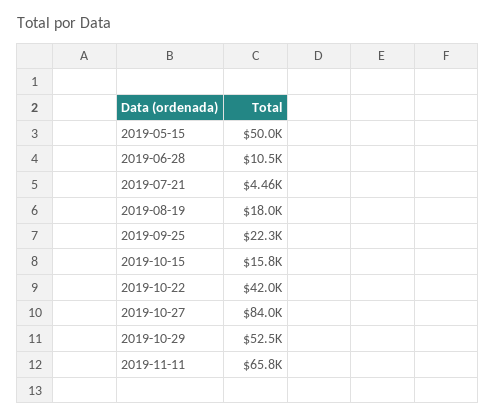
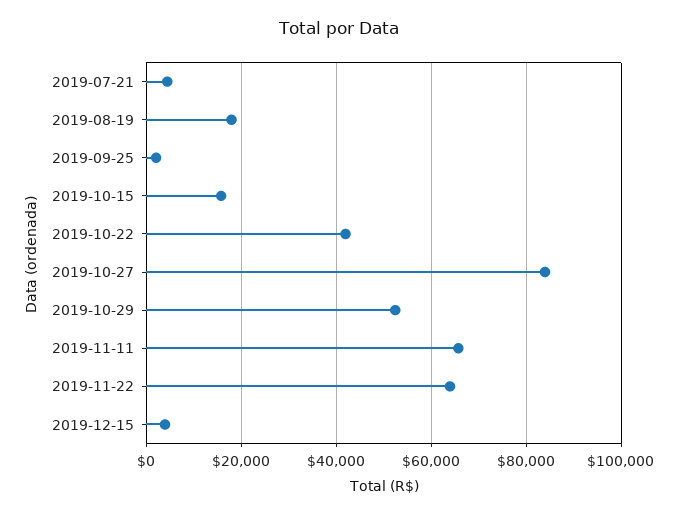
2019-05-15: 50000 -> none
2019-06-28: 10500 -> none
2019-09-25: 22300 -> 2000
2019-11-22: none -> 64000
2019-12-15: none -> 4000

